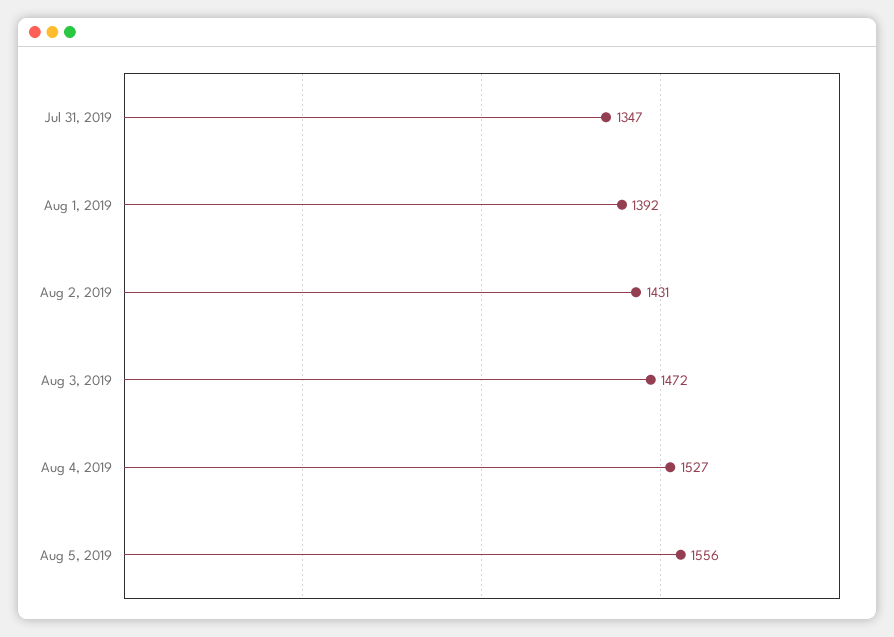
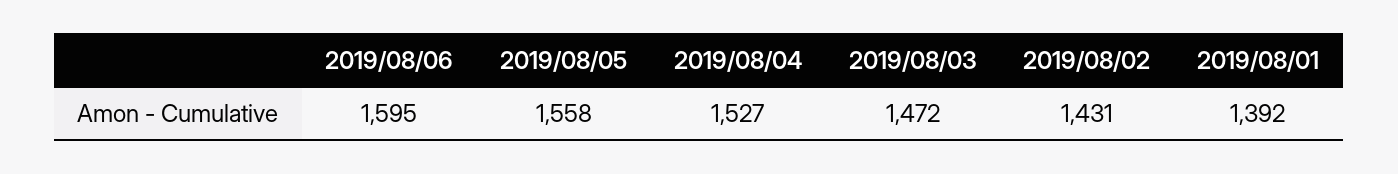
Jul 31, 2019: 1347 -> none
Aug 5, 2019: 1556 -> 1558
2019/08/06: none -> 1595

